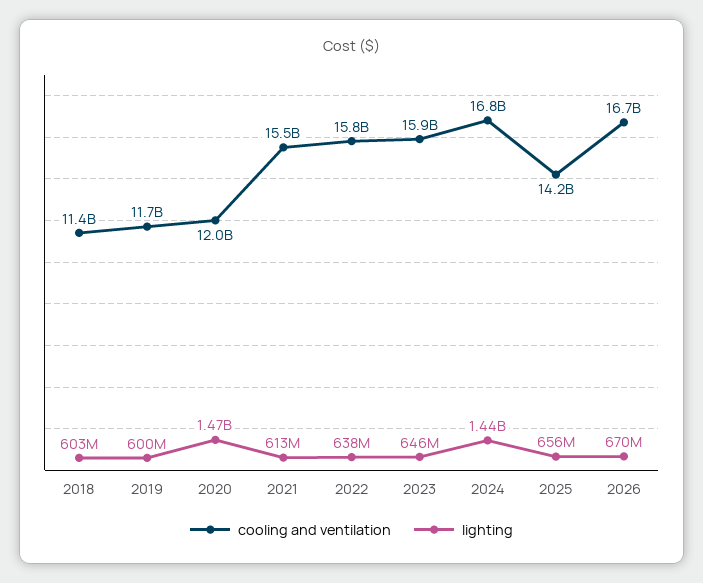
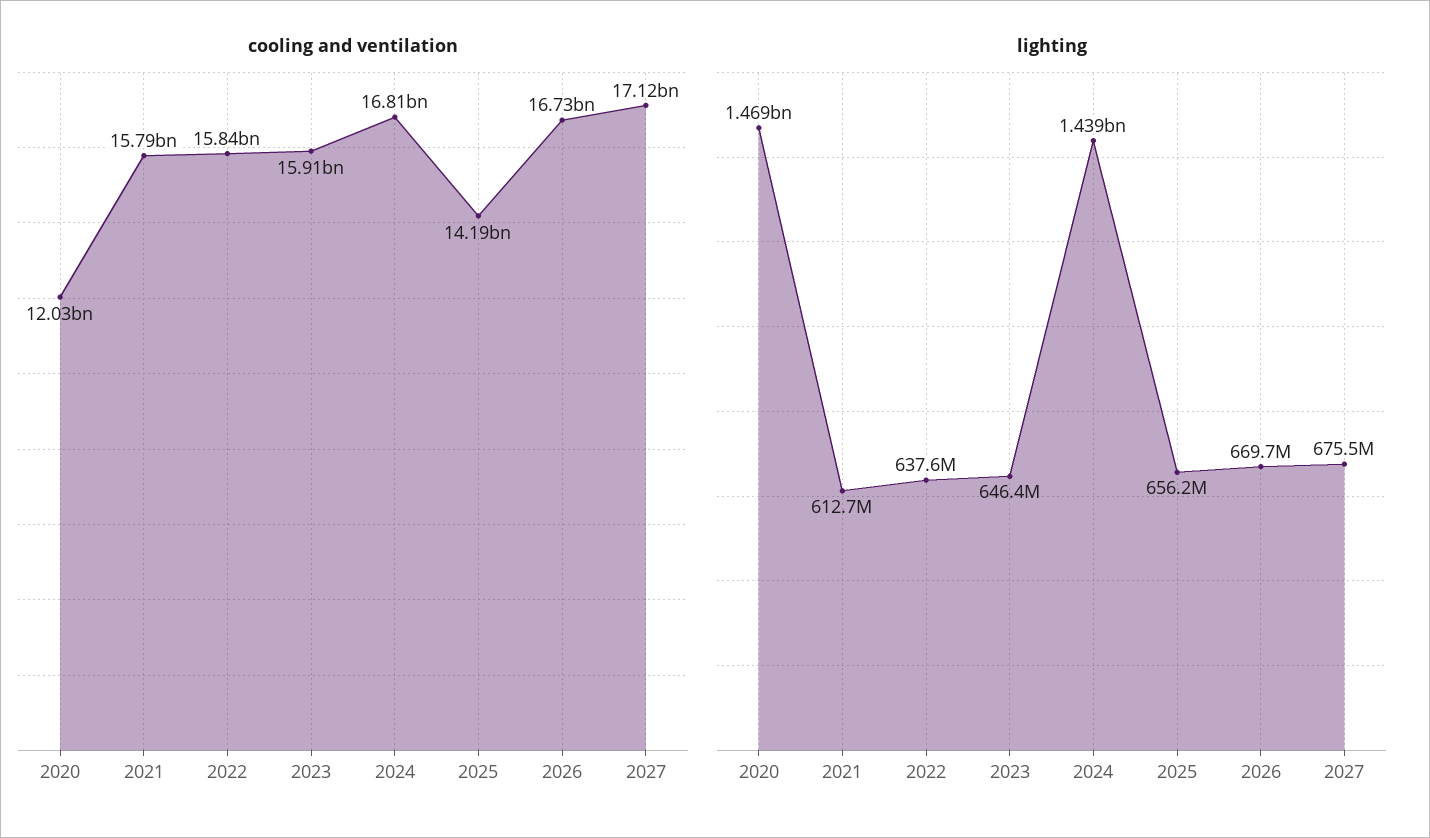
cooling and ventilation, 2018: 11400000000 -> none
lighting, 2018: 603000000 -> none
cooling and ventilation, 2019: 11700000000 -> none
lighting, 2019: 600000000 -> none
cooling and ventilation, 2021: 15500000000 -> 15790000000
cooling and ventilation, 2027: none -> 17120000000
lighting, 2027: none -> 675500000

